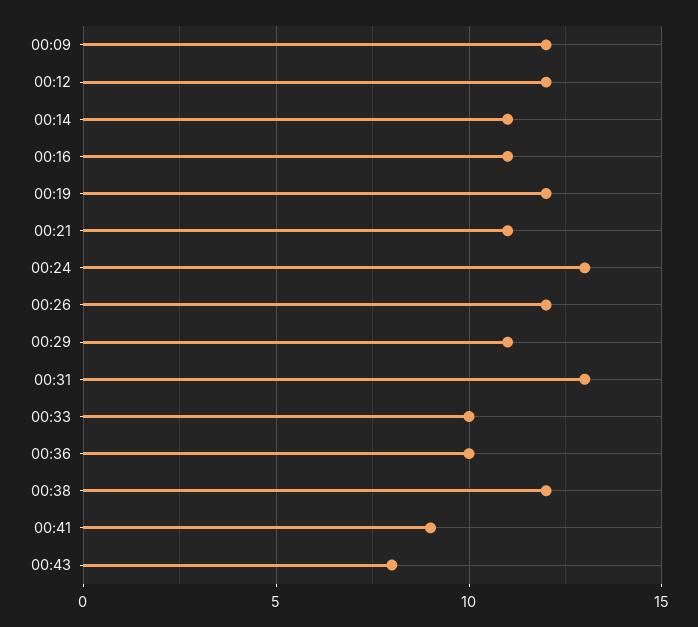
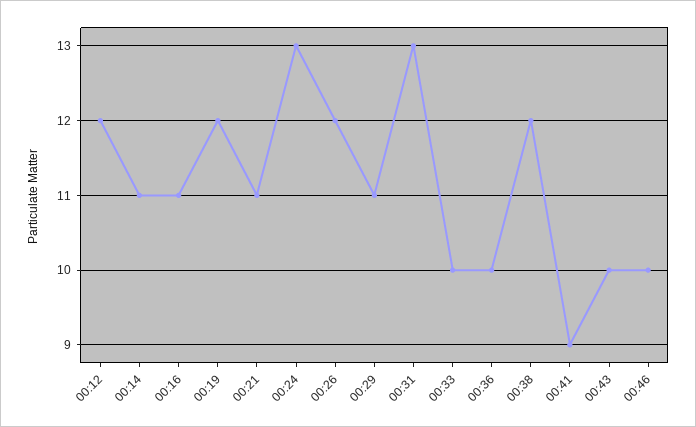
00:09: 12 -> none
00:43: 8 -> 10
00:46: none -> 10

